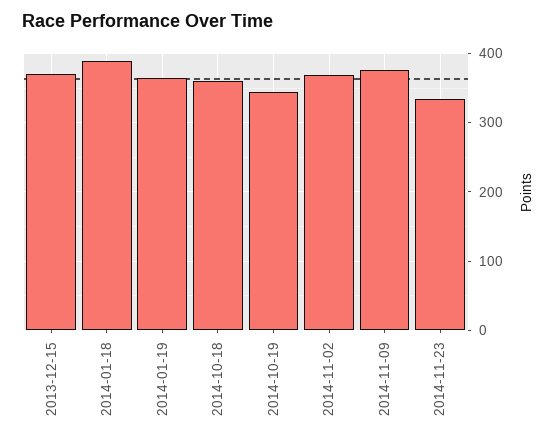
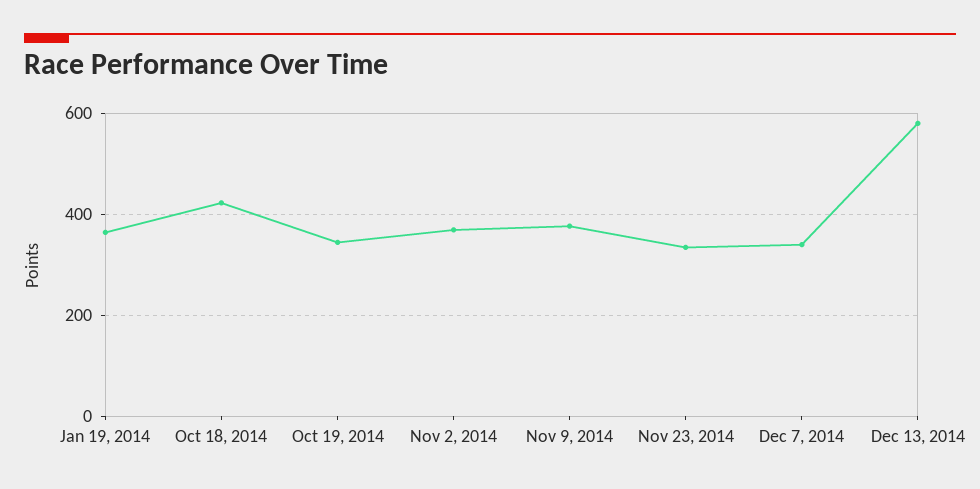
2013-12-15: 370 -> none
2014-01-18: 390 -> none
2014-10-18: 360 -> 420
Dec 7, 2014: none -> 340
Dec 13, 2014: none -> 580

